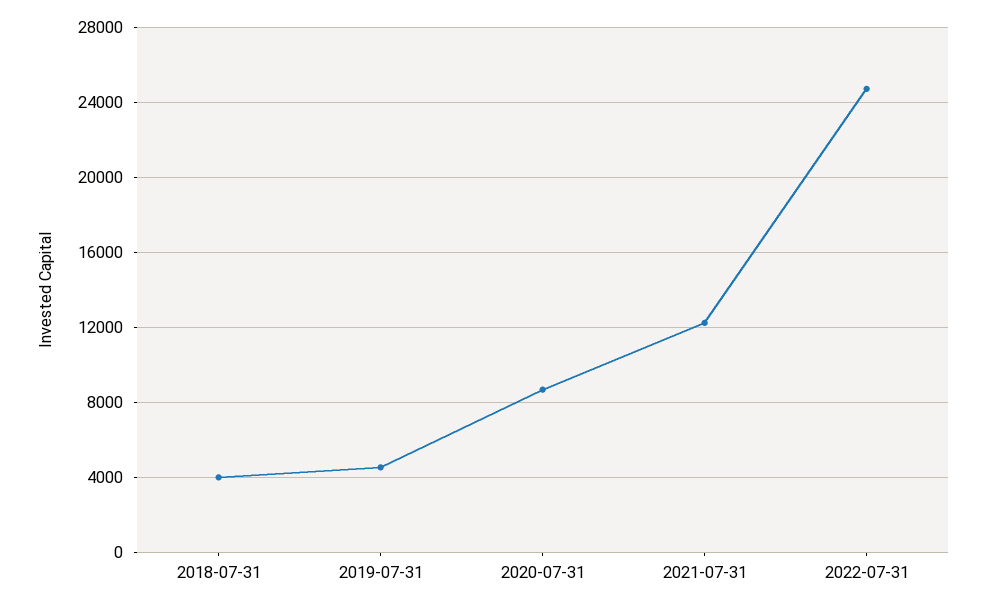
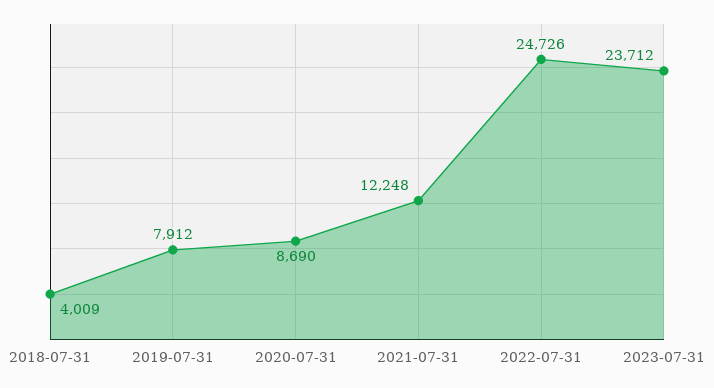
2019-07-31: 4500 -> 7912
2023-07-31: none -> 23712

